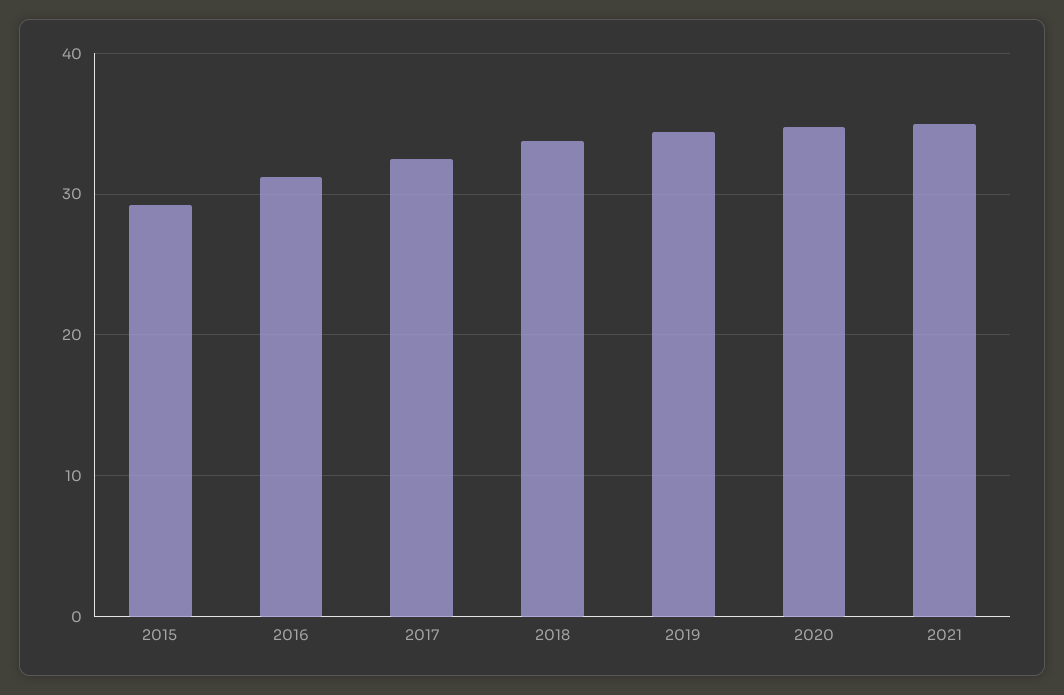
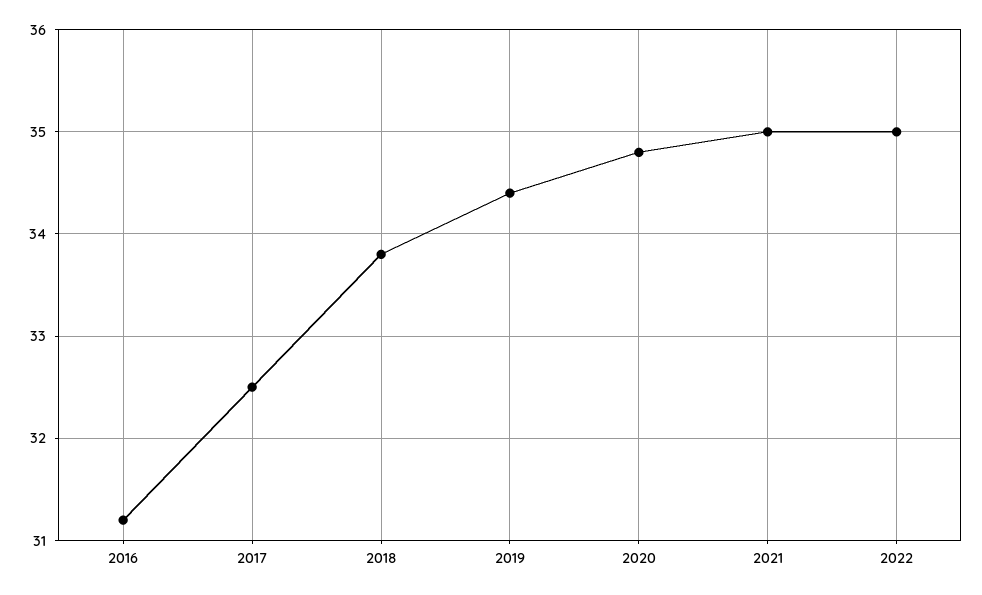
2015: 29 -> none
2022: none -> 35

